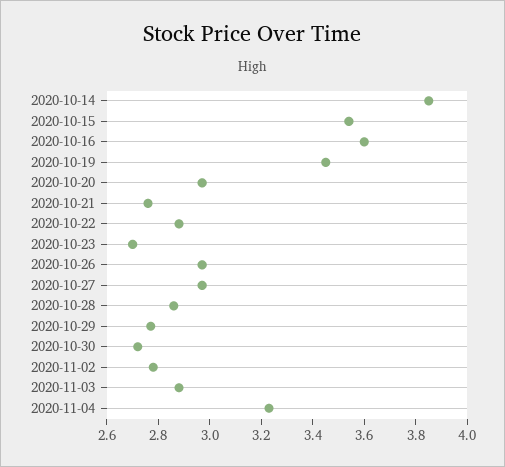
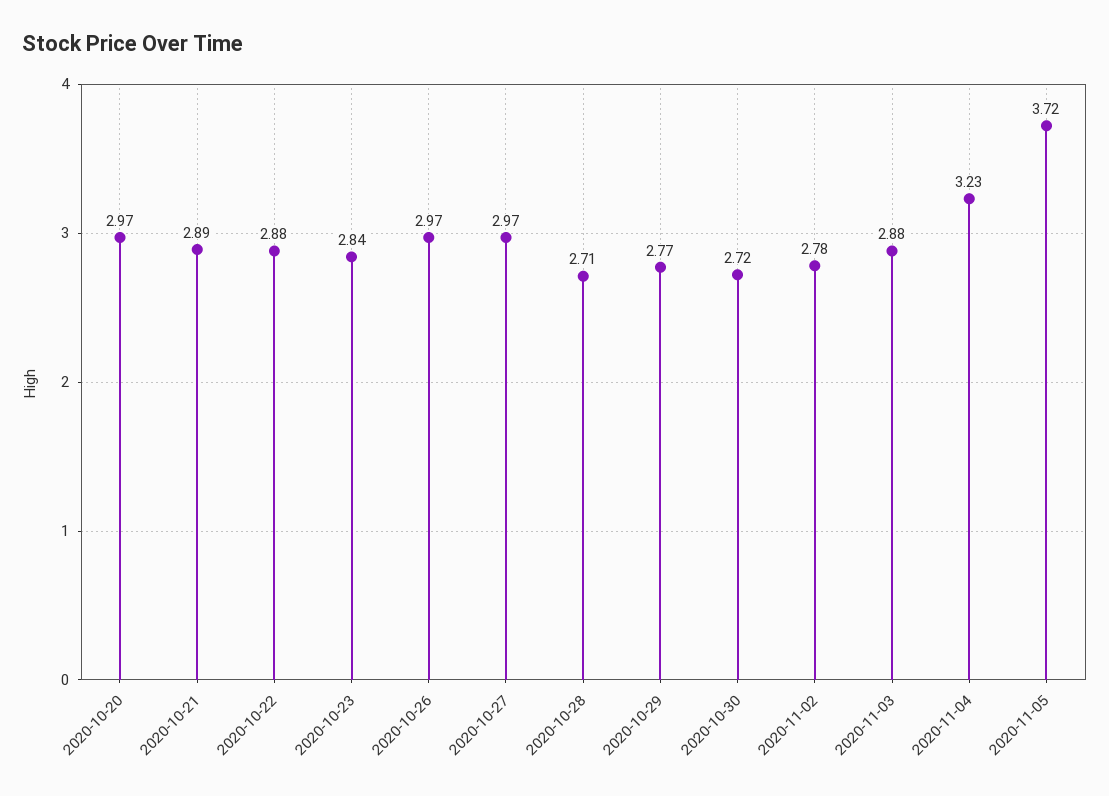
2020-10-14: 3.85 -> none
2020-10-15: 3.55 -> none
2020-10-16: 3.6 -> none
2020-10-19: 3.45 -> none
2020-10-21: 2.75 -> 2.89
2020-10-23: 2.7 -> 2.84
2020-10-28: 2.85 -> 2.71
2020-11-05: none -> 3.72

